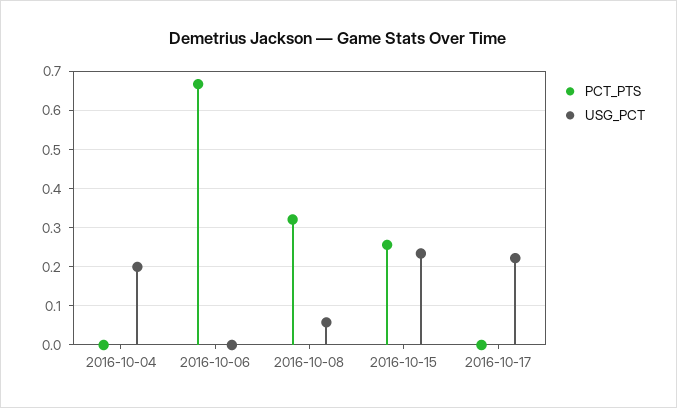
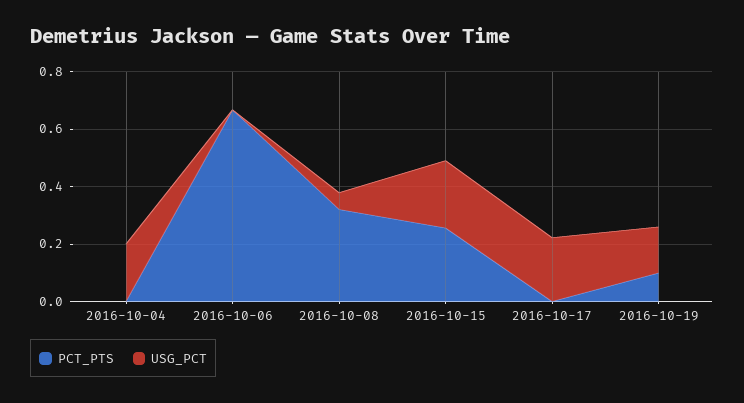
PCT_PTS, 2016-10-19: none -> 0.1
USG_PCT, 2016-10-19: none -> 0.15

